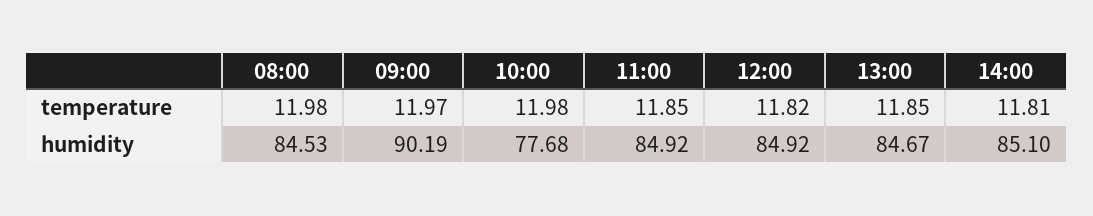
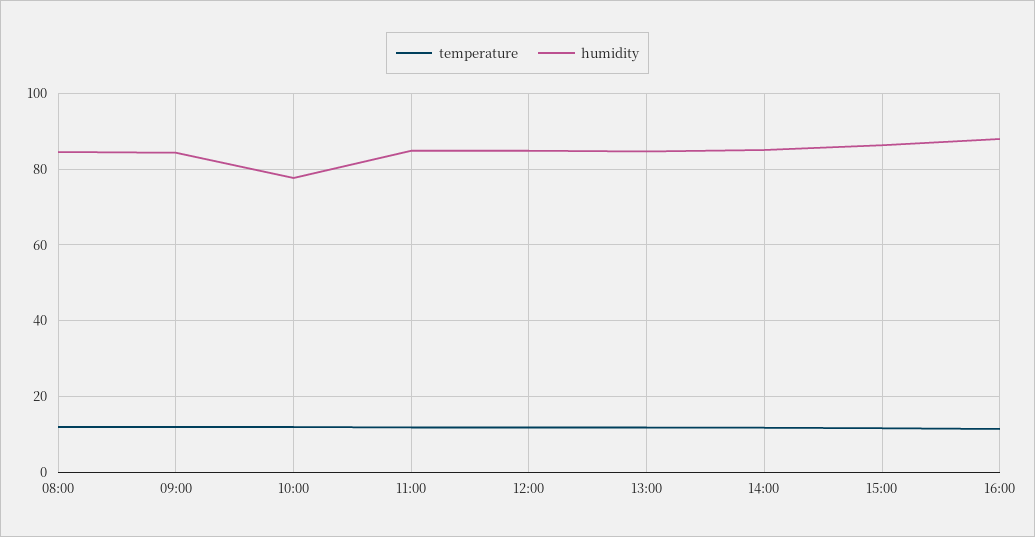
humidity, 09:00: 90.19 -> 84
temperature, 15:00: none -> 12
humidity, 15:00: none -> 86
temperature, 16:00: none -> 12
humidity, 16:00: none -> 88

